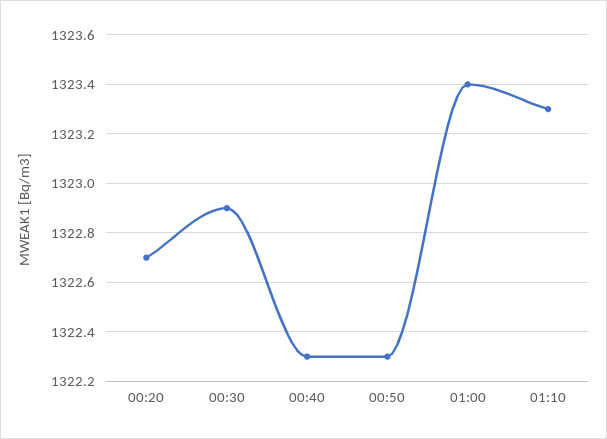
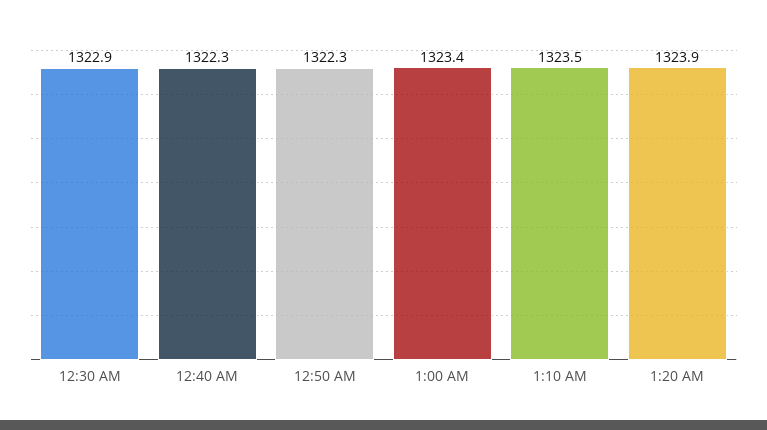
00:20: 1322.7 -> none
01:10: 1323.3 -> 1323.5
1:20 AM: none -> 1323.9

